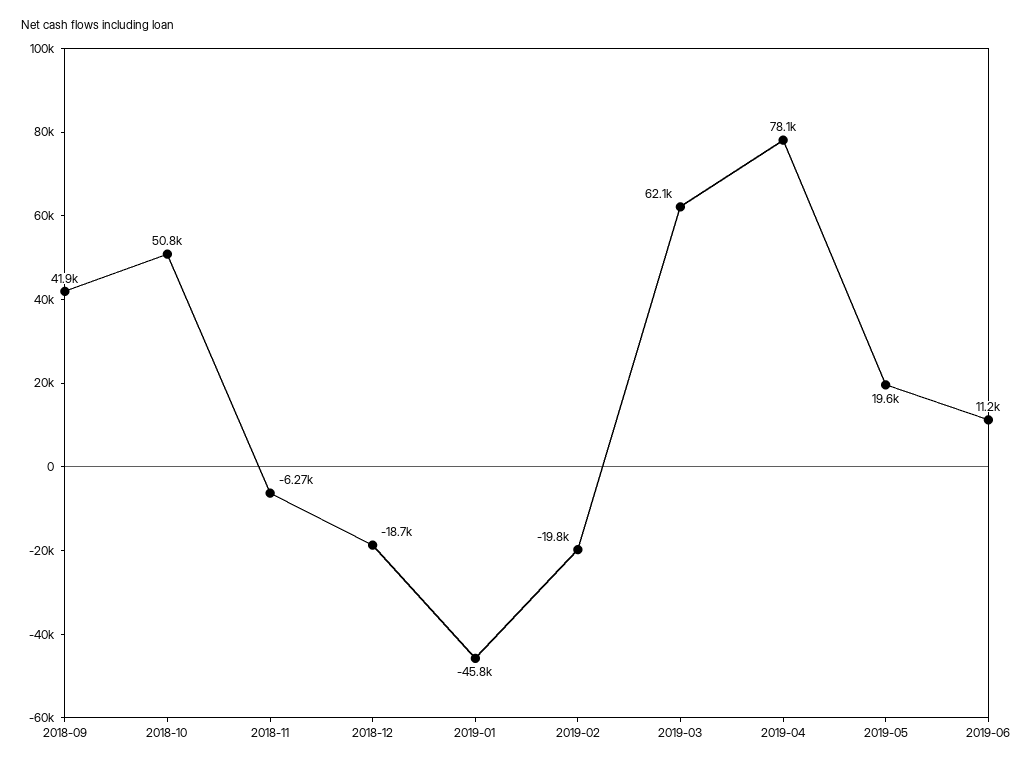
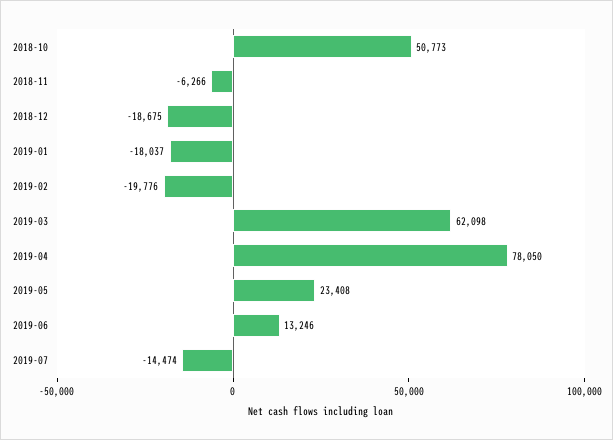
2018-09: 41900 -> none
2019-01: -45800 -> -18037
2019-05: 19600 -> 23408
2019-06: 11200 -> 13246
2019-07: none -> -14474

